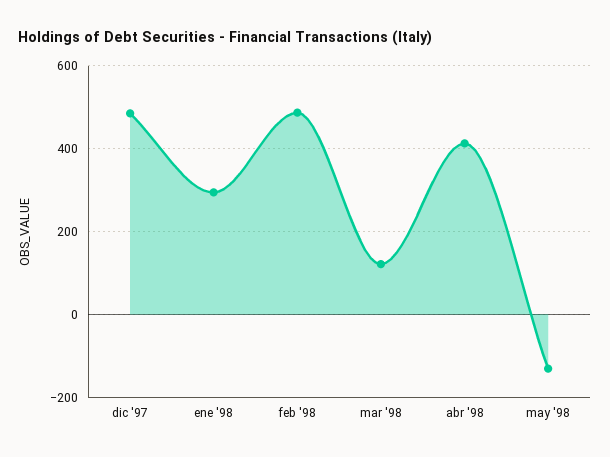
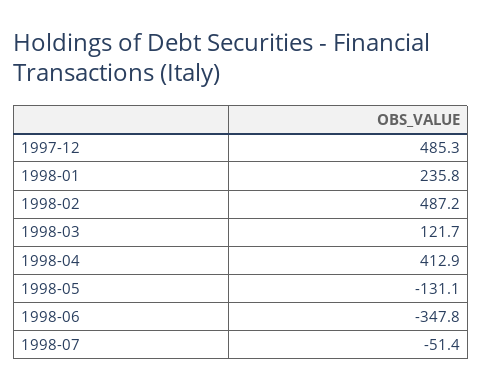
ene '98: 300 -> 235.8
1998-06: none -> -347.8
1998-07: none -> -51.4

